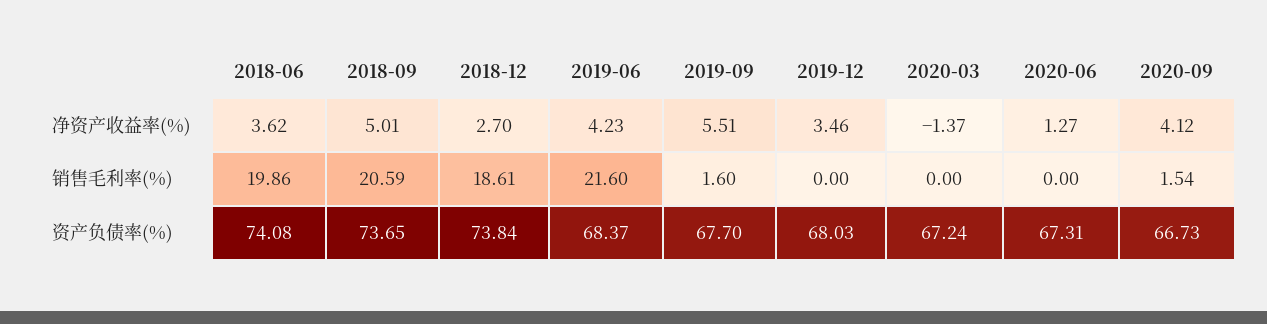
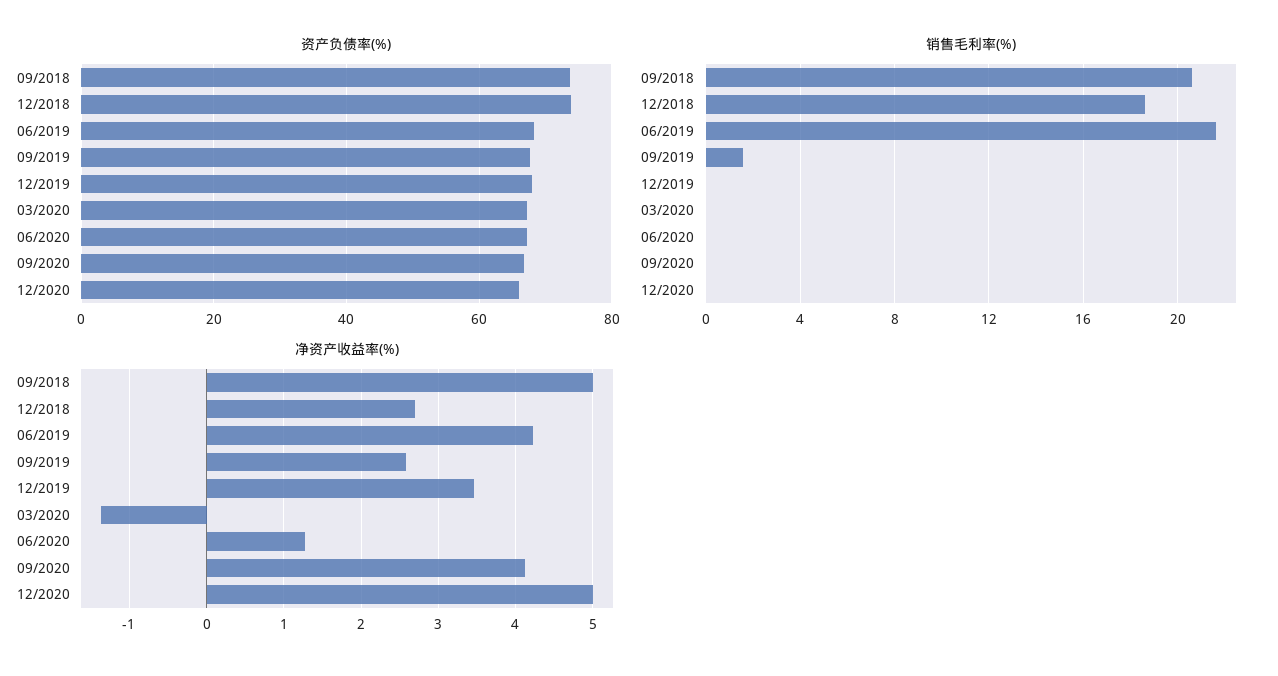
净资产收益率(%), 2018-06: 3.62 -> none
净资产收益率(%), 2019-09: 5.51 -> 2.6
销售毛利率(%), 2018-06: 19.86 -> none
销售毛利率(%), 2020-09: 1.54 -> 0
资产负债率(%), 2018-06: 74.08 -> none
资产负债率(%), 12/2020: none -> 66
销售毛利率(%), 12/2020: none -> 0
净资产收益率(%), 12/2020: none -> 5

